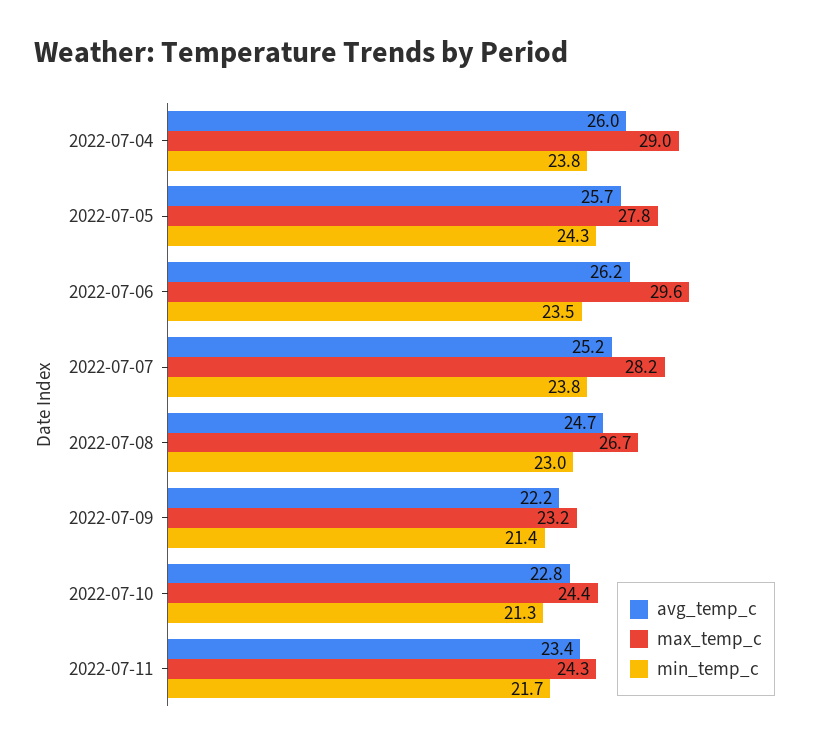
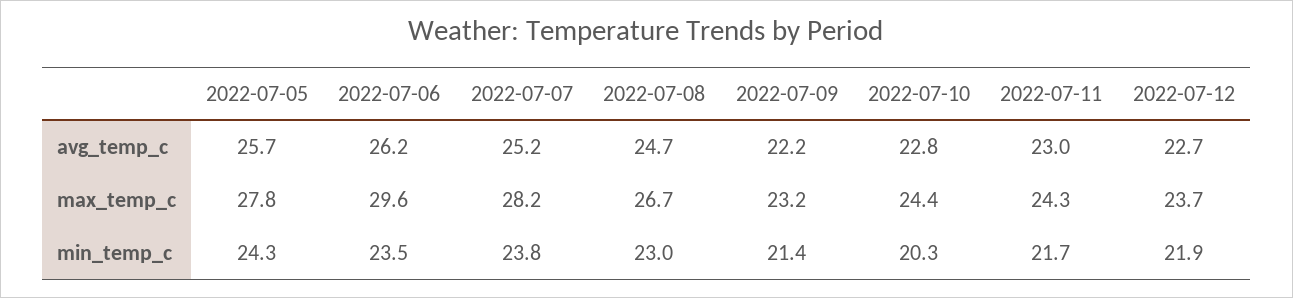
avg_temp_c, 2022-07-04: 26 -> none
max_temp_c, 2022-07-04: 29 -> none
min_temp_c, 2022-07-04: 23.8 -> none
min_temp_c, 2022-07-10: 21.3 -> 20.3
avg_temp_c, 2022-07-11: 23.4 -> 23
avg_temp_c, 2022-07-12: none -> 22.7
max_temp_c, 2022-07-12: none -> 23.7
min_temp_c, 2022-07-12: none -> 21.9

